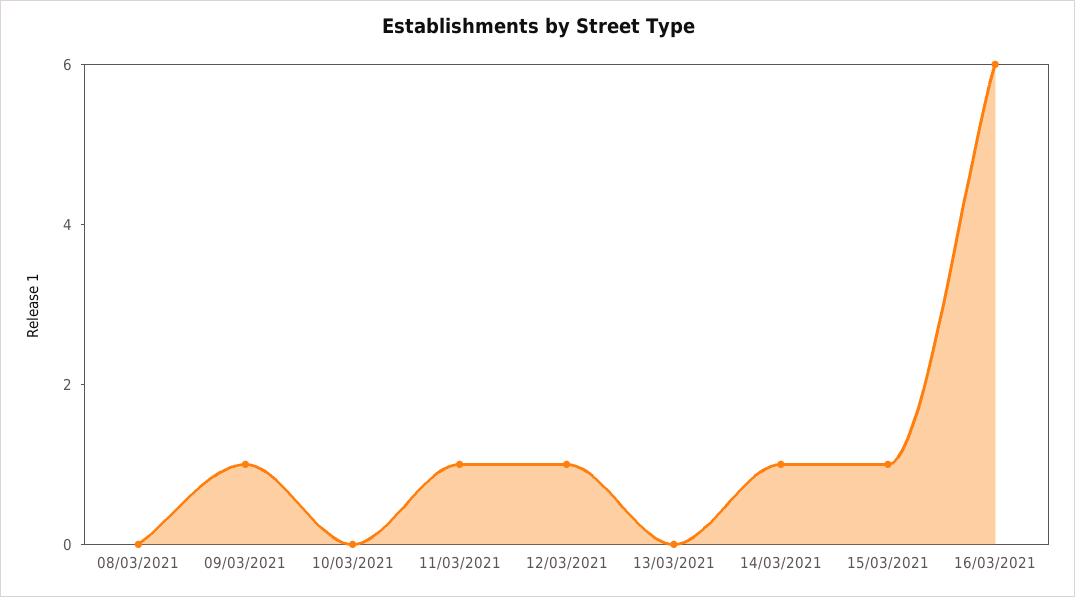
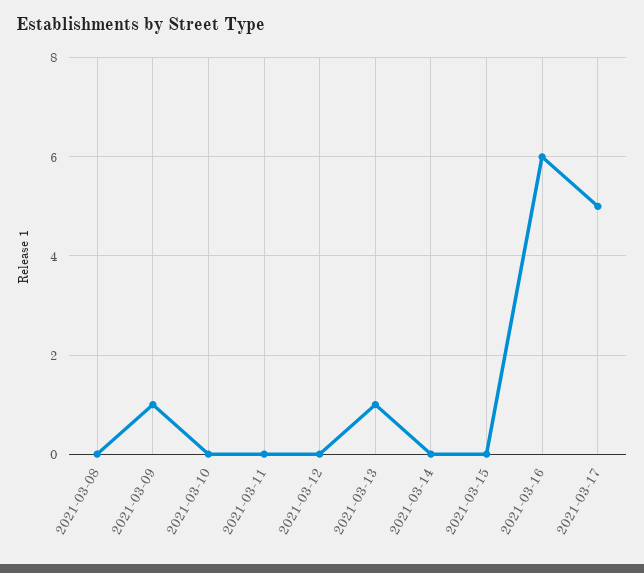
11/03/2021: 1 -> 0
12/03/2021: 1 -> 0
13/03/2021: 0 -> 1
14/03/2021: 1 -> 0
15/03/2021: 1 -> 0
2021-03-17: none -> 5

